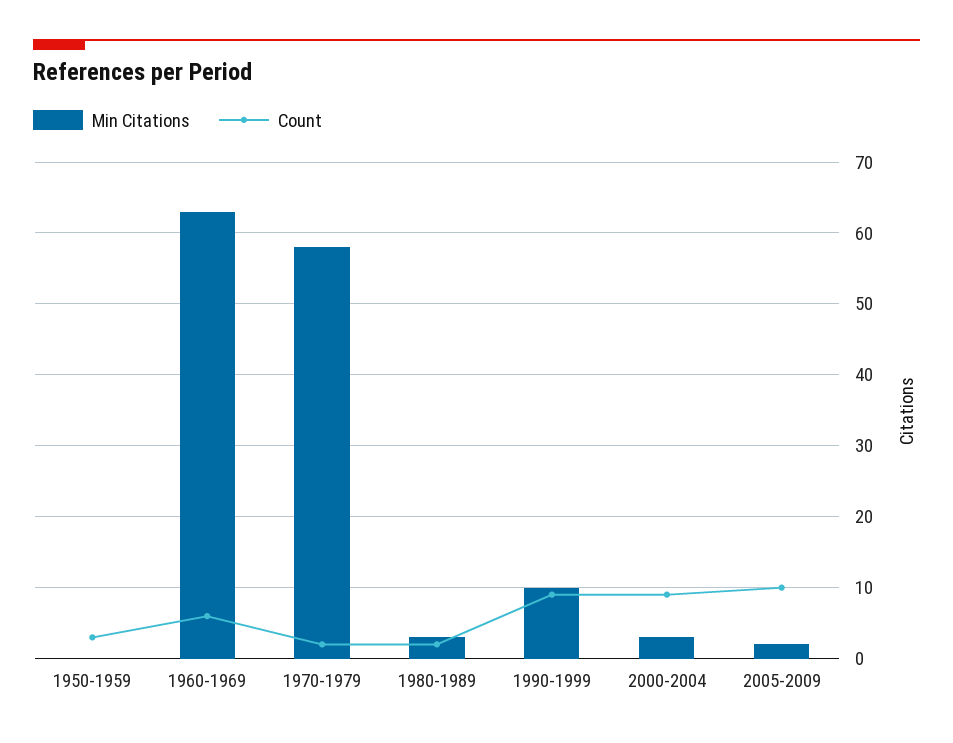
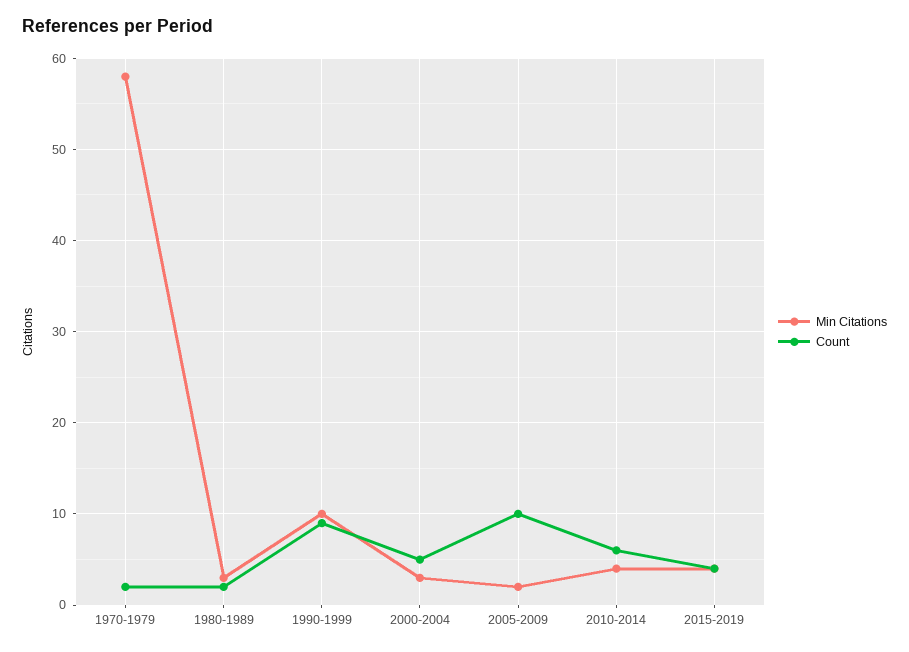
Min Citations, 1950-1959: 0 -> none
Count, 1950-1959: 3 -> none
Min Citations, 1960-1969: 63 -> none
Count, 1960-1969: 6 -> none
Count, 2000-2004: 9 -> 5
Min Citations, 2010-2014: none -> 4
Count, 2010-2014: none -> 6
Min Citations, 2015-2019: none -> 4
Count, 2015-2019: none -> 4

